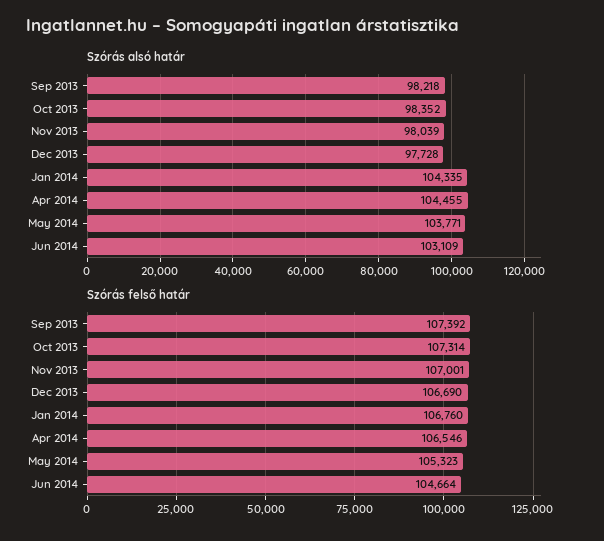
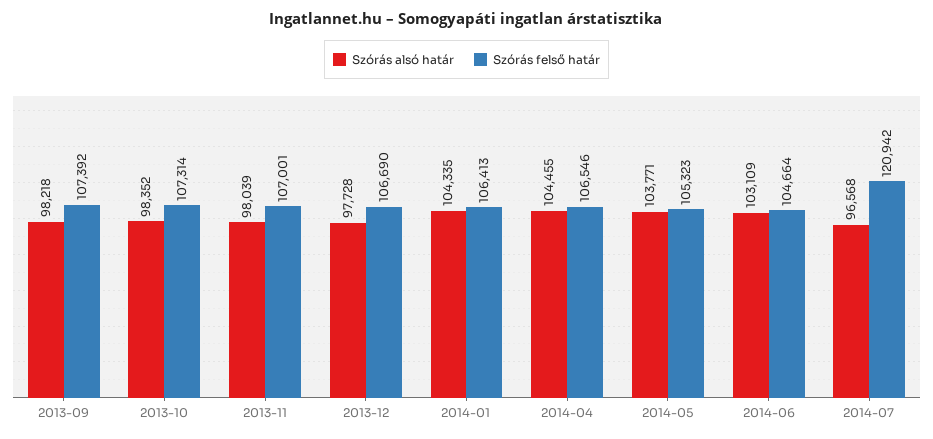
Szórás felső határ, Jan 2014: 106760 -> 106413
Szórás alsó határ, 2014-07: none -> 96568
Szórás felső határ, 2014-07: none -> 120942

